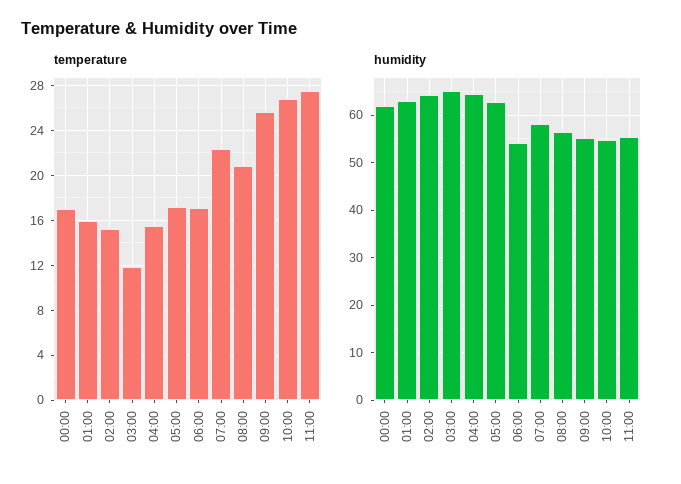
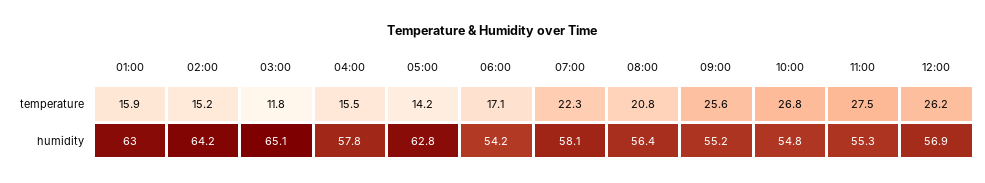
temperature, 00:00: 17 -> none
temperature, 05:00: 17 -> 14.2
humidity, 00:00: 62 -> none
humidity, 04:00: 64 -> 57.8
temperature, 12:00: none -> 26.2
humidity, 12:00: none -> 56.9

